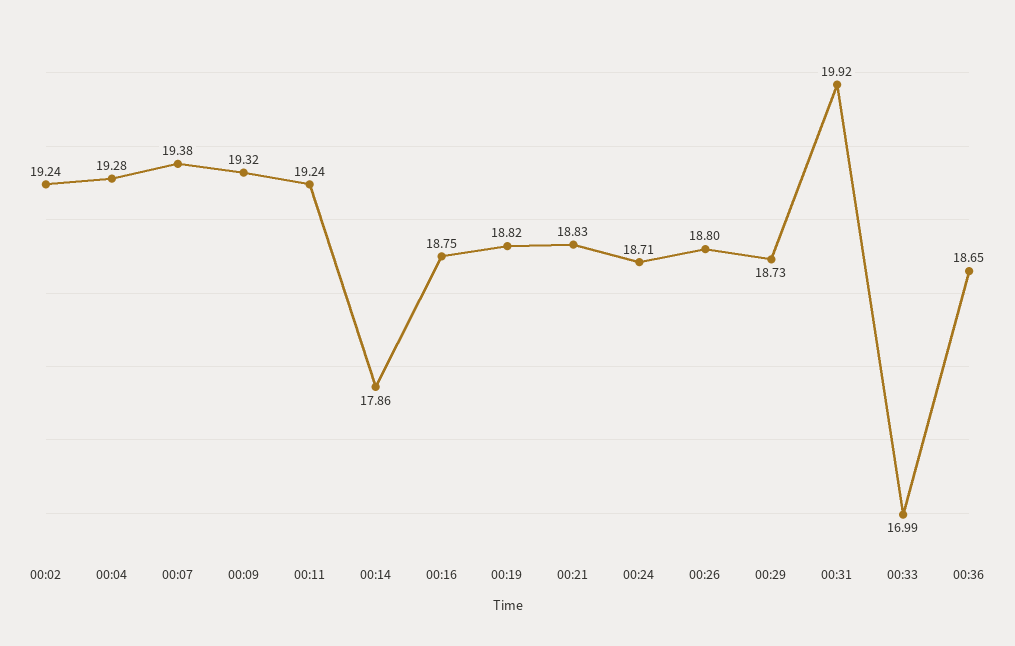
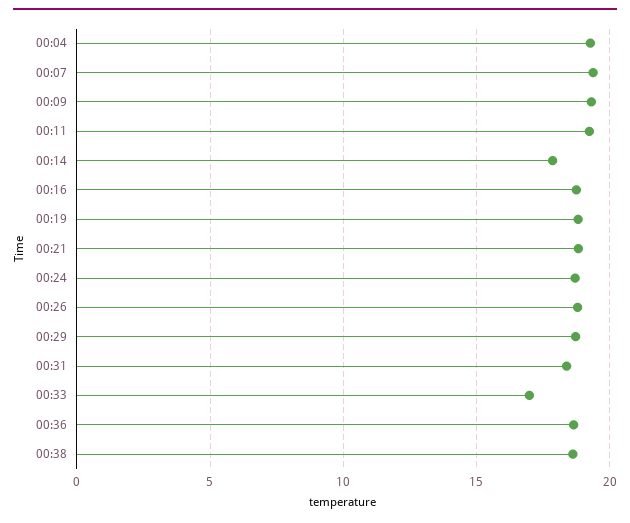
00:02: 19.24 -> none
00:31: 19.92 -> 18.5
00:38: none -> 18.5

